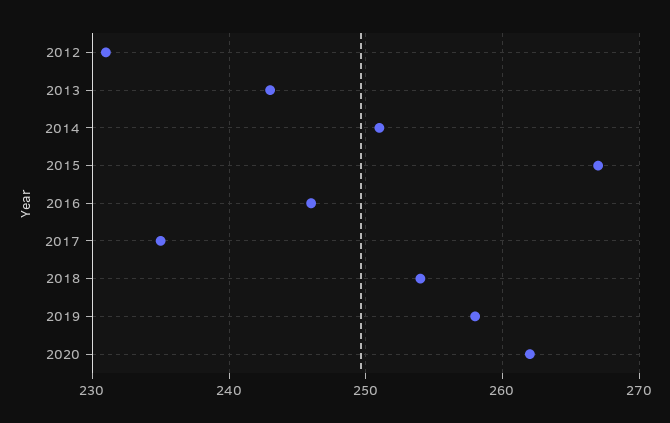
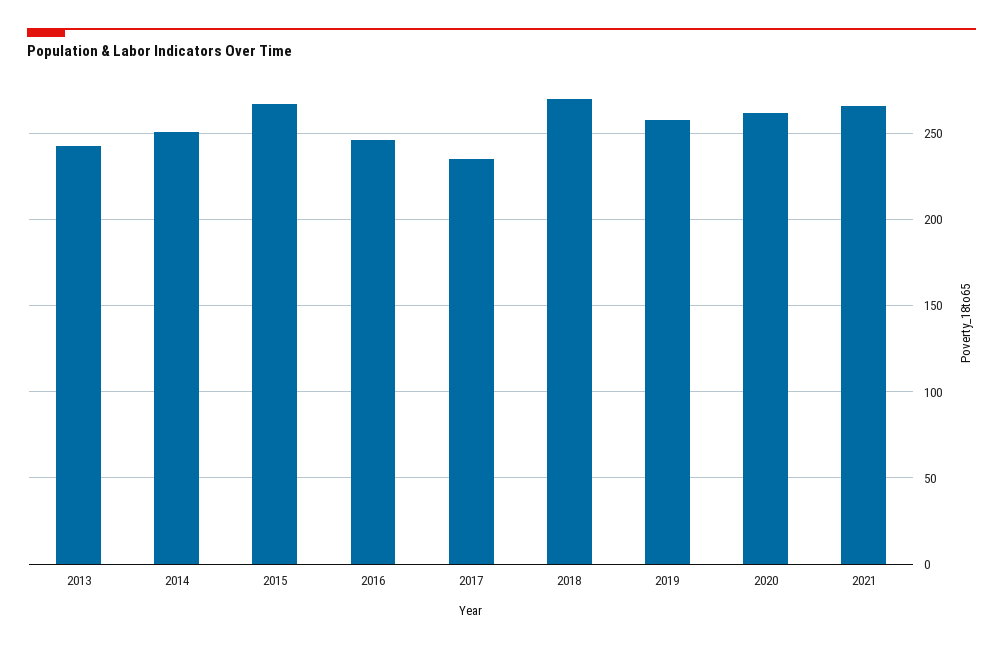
2012: 231 -> none
2018: 254 -> 270
2021: none -> 265

